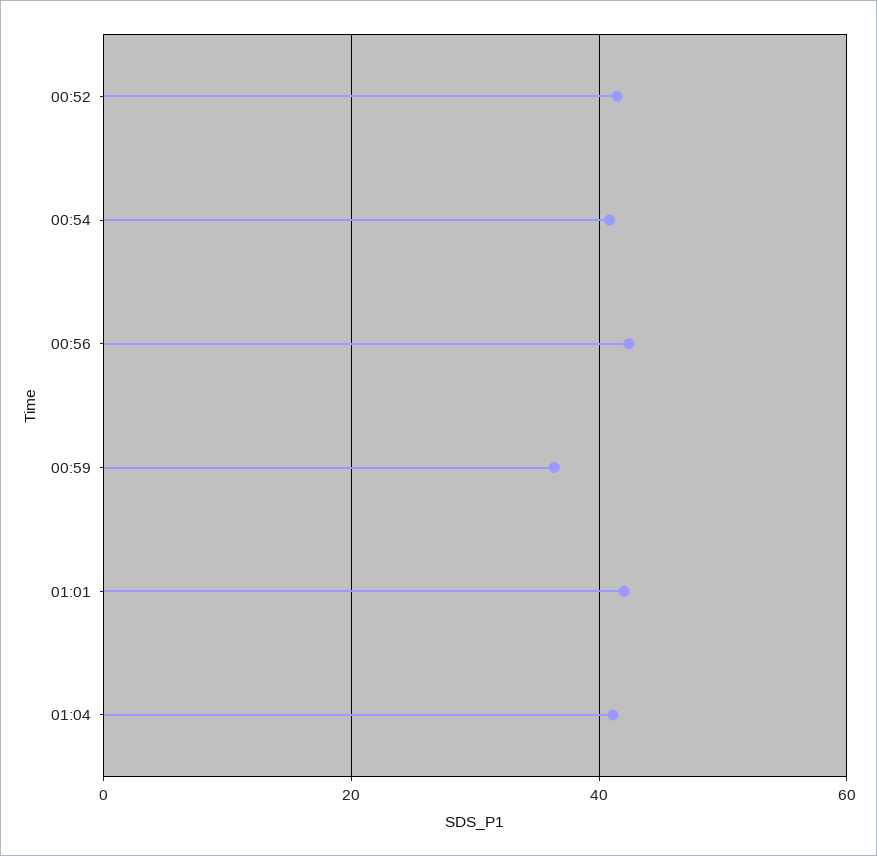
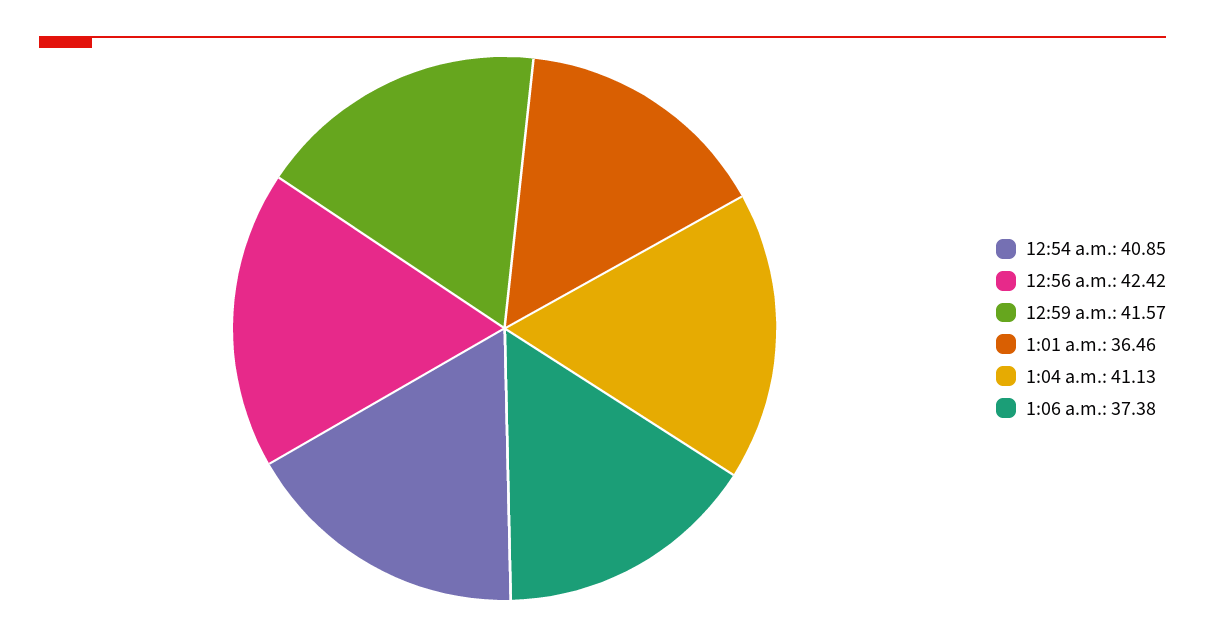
00:52: 42 -> none
00:59: 36 -> 41.57
01:01: 42 -> 36.46
1:06 a.m.: none -> 37.38

